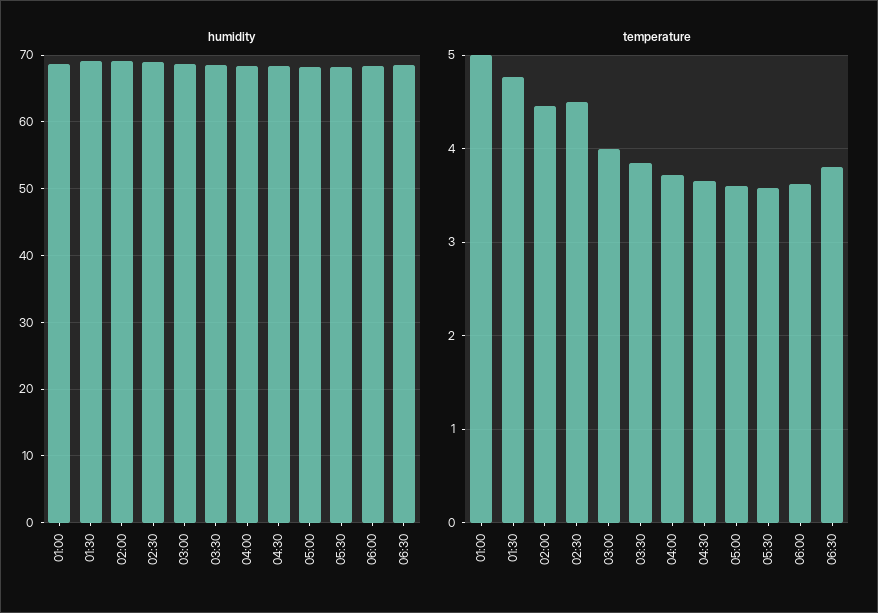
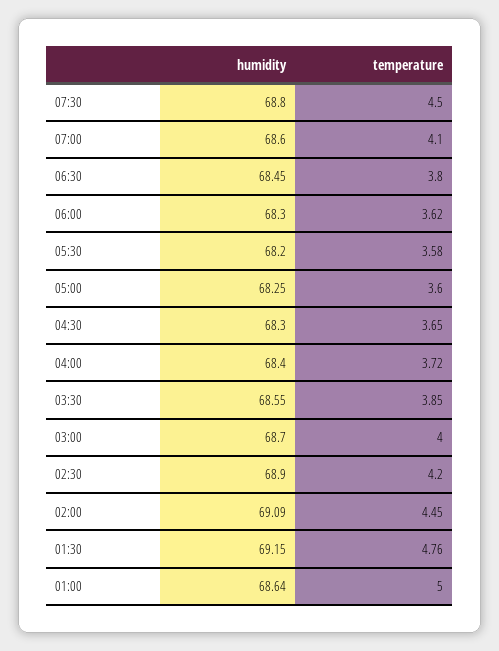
temperature, 02:30: 4.5 -> 4.2
humidity, 07:30: none -> 68.8
temperature, 07:30: none -> 4.5
humidity, 07:00: none -> 68.6
temperature, 07:00: none -> 4.1

